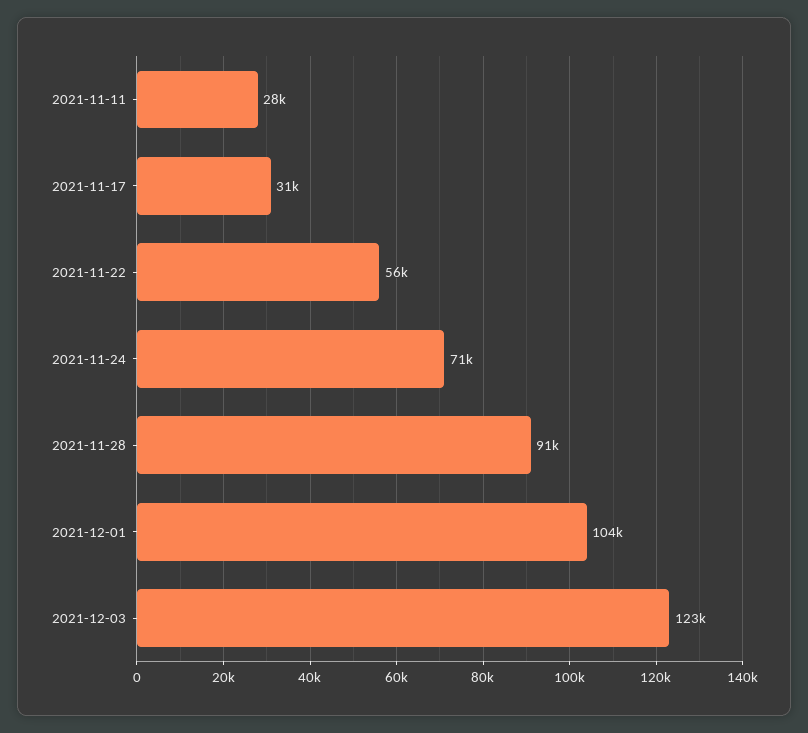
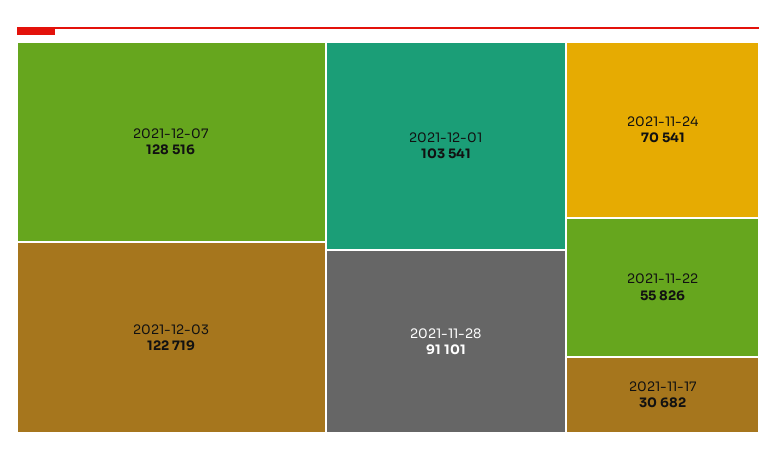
2021-11-11: 28000 -> none
2021-12-07: none -> 128516

